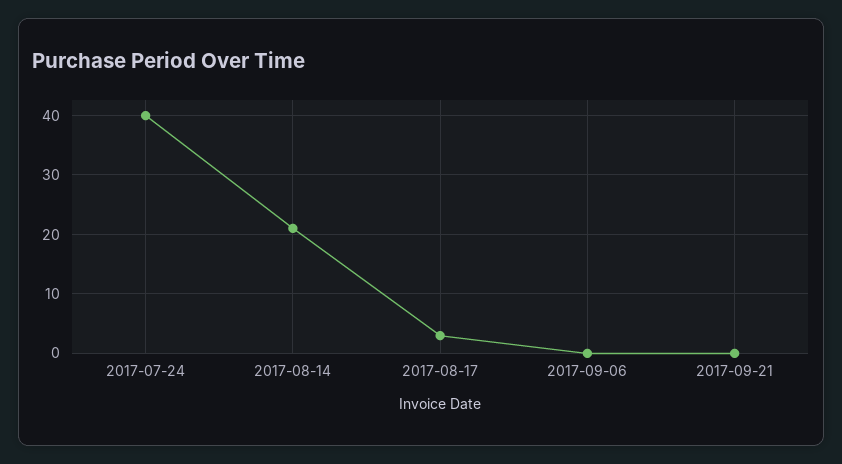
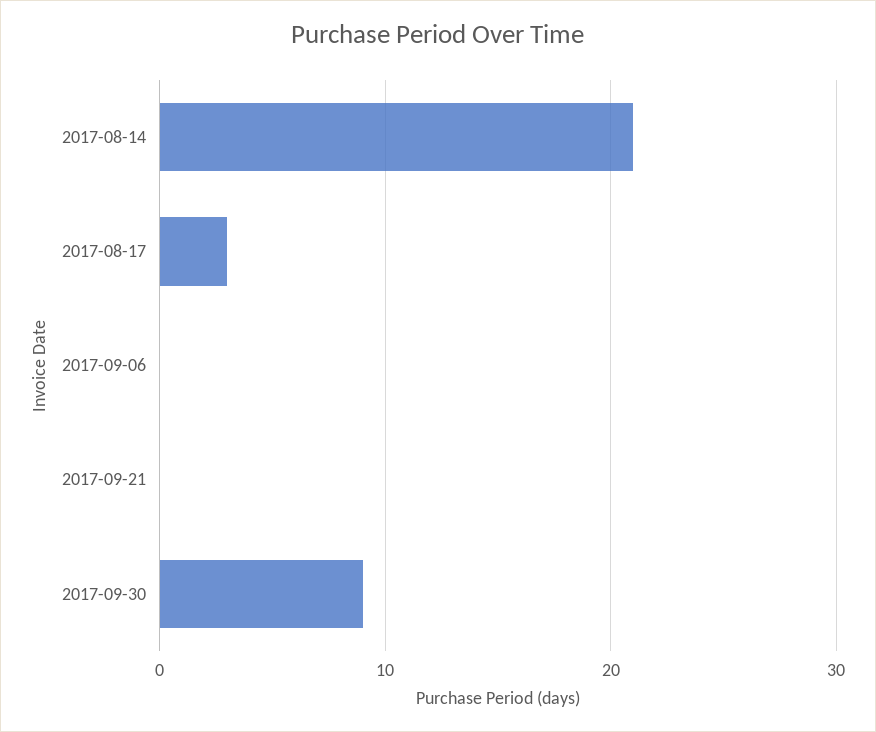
2017-07-24: 40 -> none
2017-09-30: none -> 9

